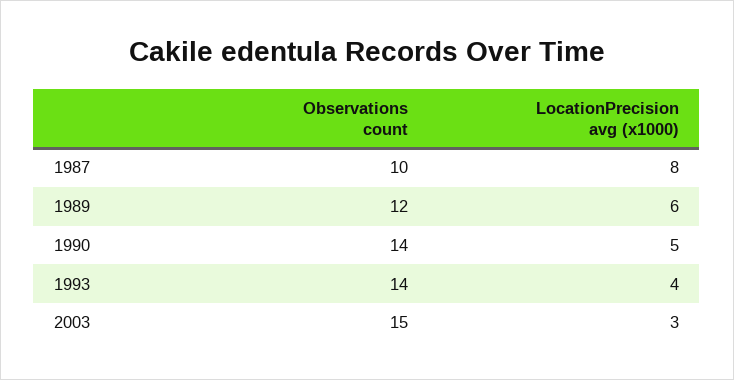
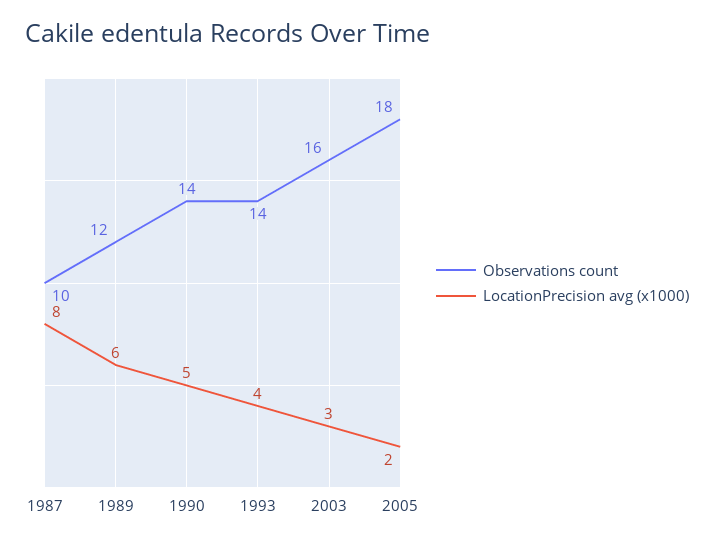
Observations count, 2003: 15 -> 16
Observations count, 2005: none -> 18
LocationPrecision avg (x1000), 2005: none -> 2

